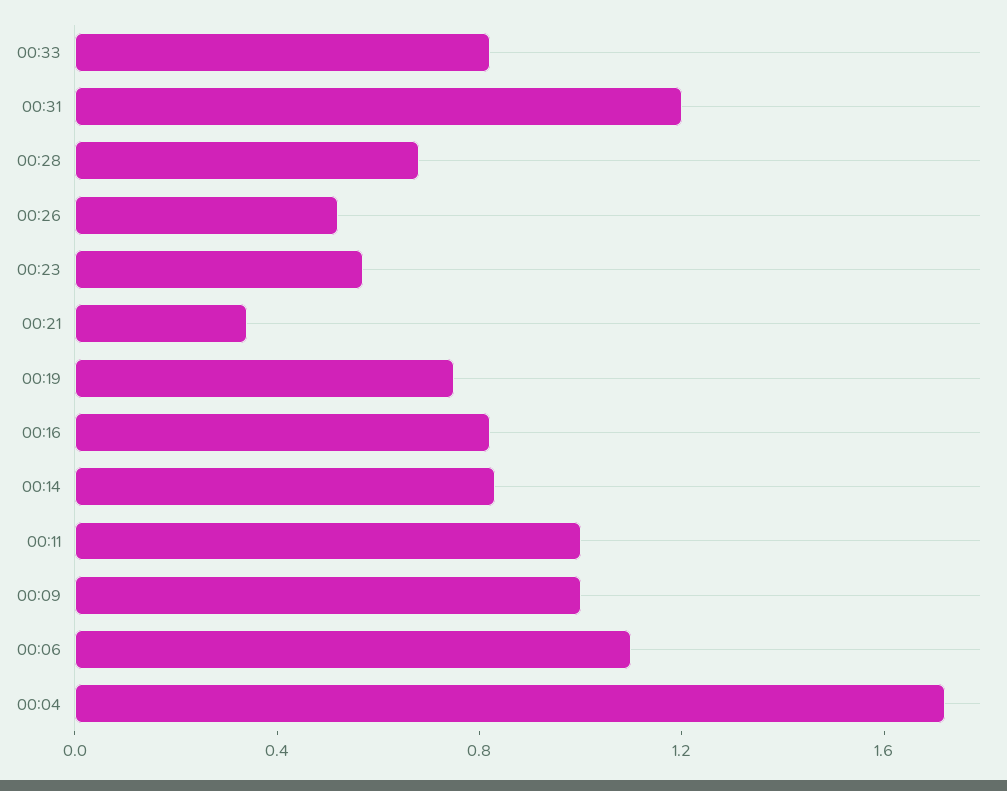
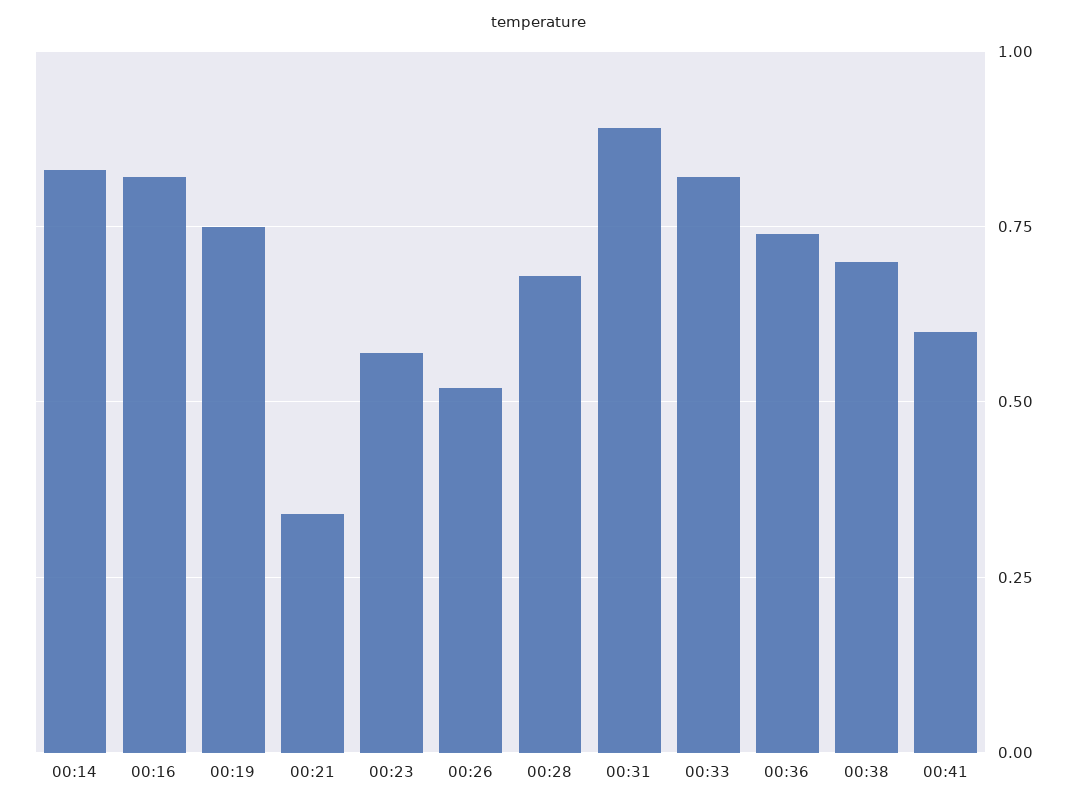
00:31: 1.2 -> 0.9
00:11: 1 -> none
00:09: 1 -> none
00:06: 1.1 -> none
00:04: 1.7 -> none
00:36: none -> 0.75
00:38: none -> 0.7
00:41: none -> 0.6

